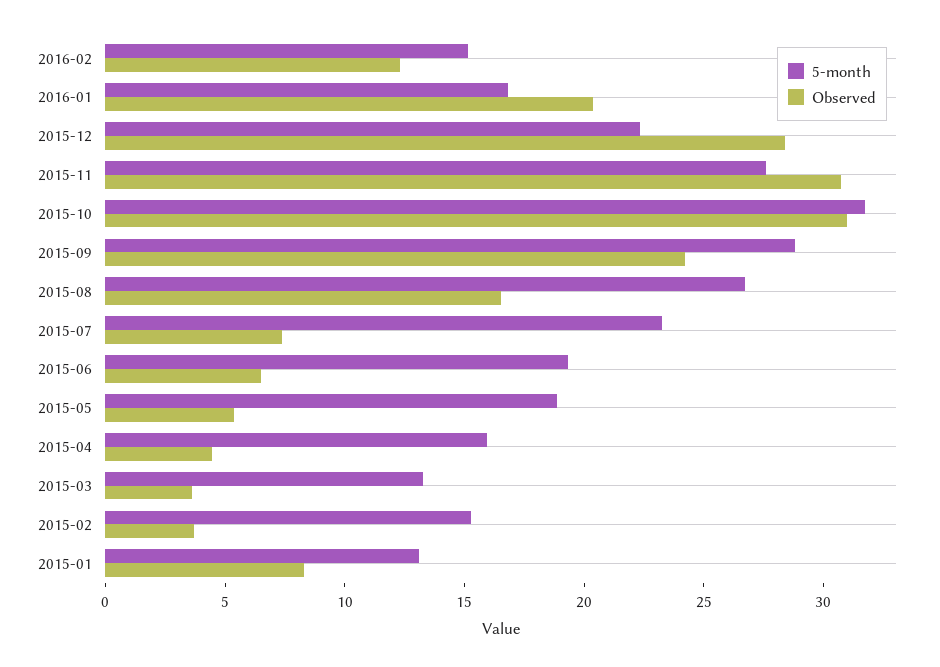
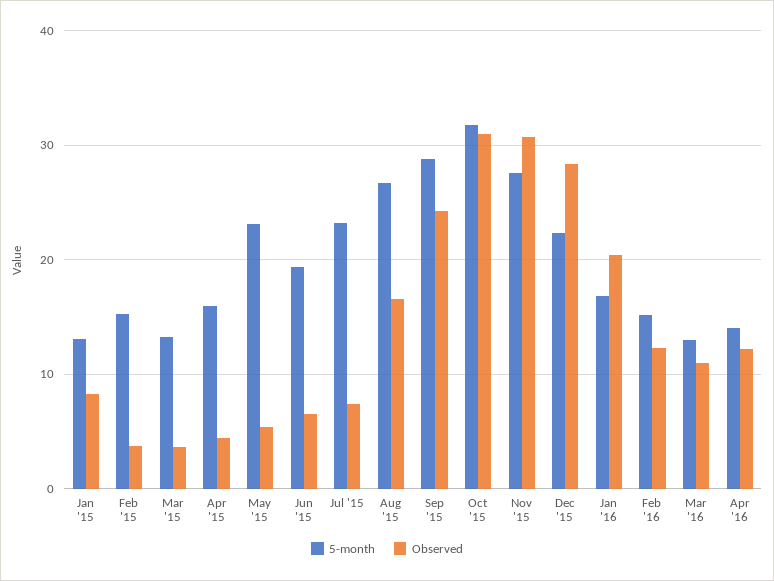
5-month, 2015-05: 19 -> 23
5-month, Mar '16: none -> 13
Observed, Mar '16: none -> 11
5-month, Apr '16: none -> 14
Observed, Apr '16: none -> 12

